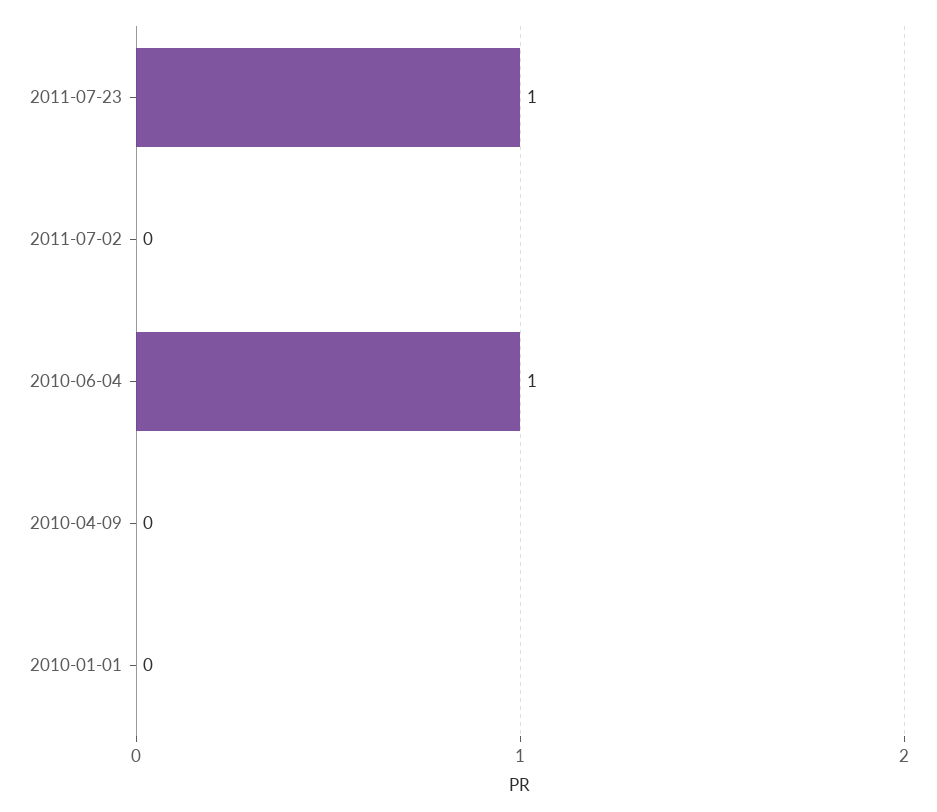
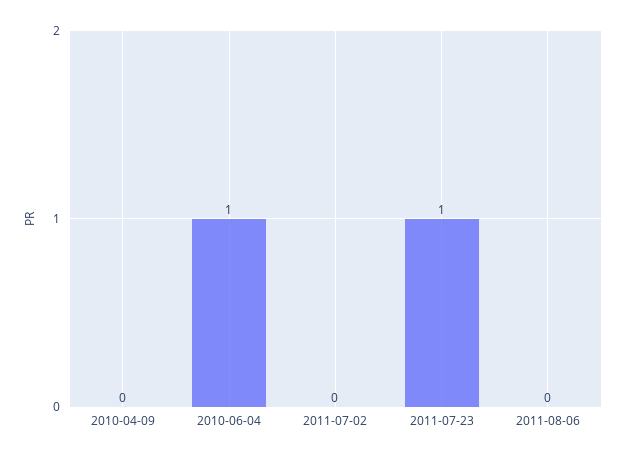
2010-01-01: 0 -> none
2011-08-06: none -> 0

